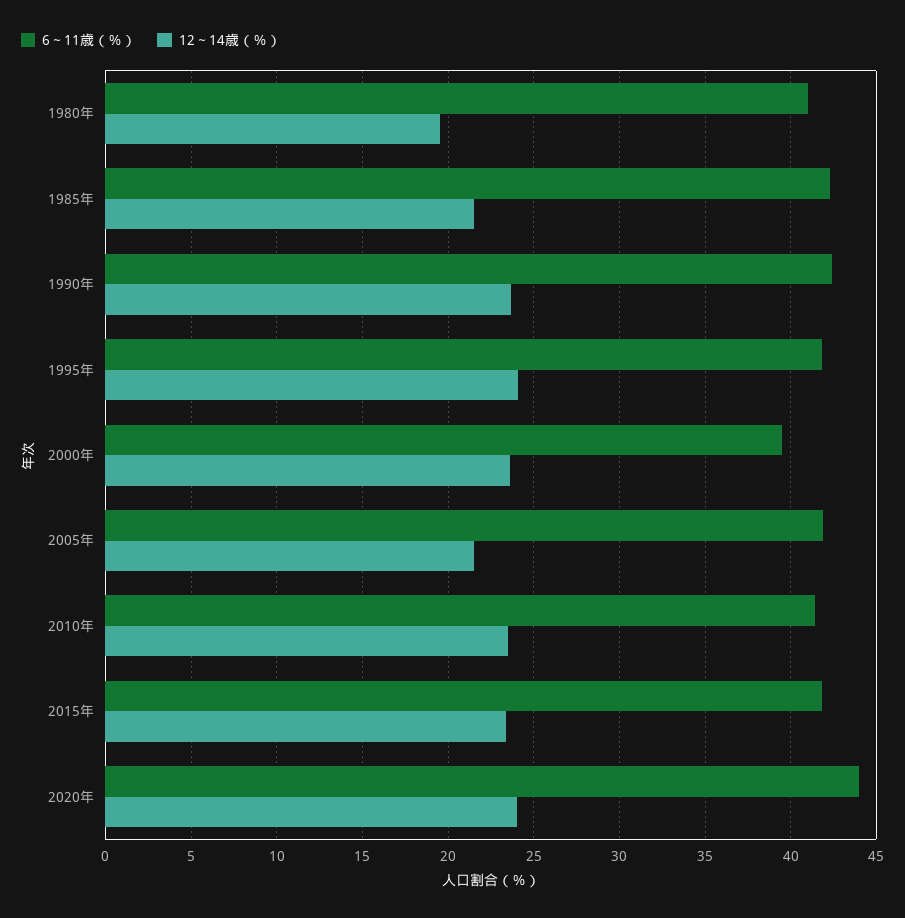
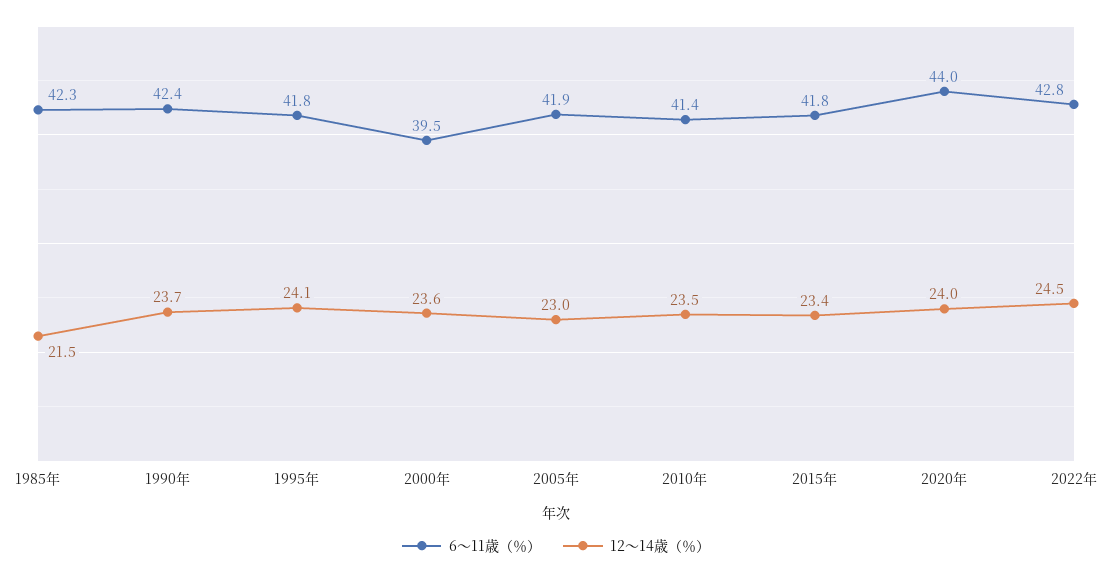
6～11歳（％）, 1980年: 41 -> none
12～14歳（％）, 1980年: 19.5 -> none
12～14歳（％）, 2005年: 21.5 -> 23
6～11歳（％）, 2022年: none -> 42.8
12～14歳（％）, 2022年: none -> 24.5

